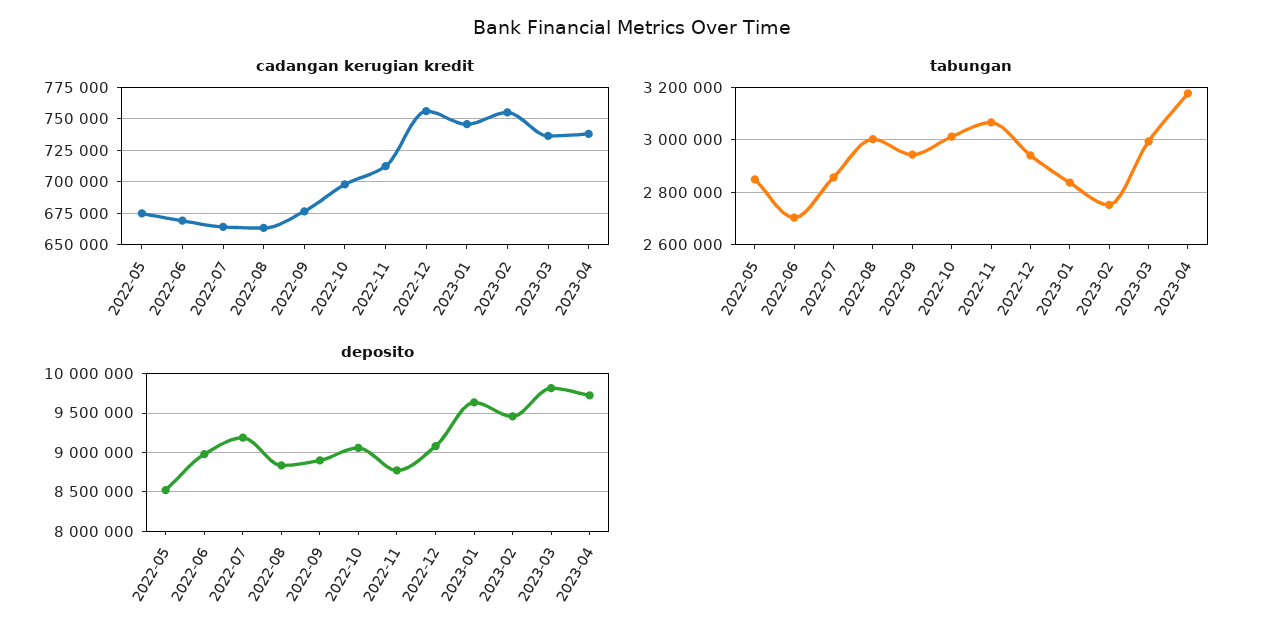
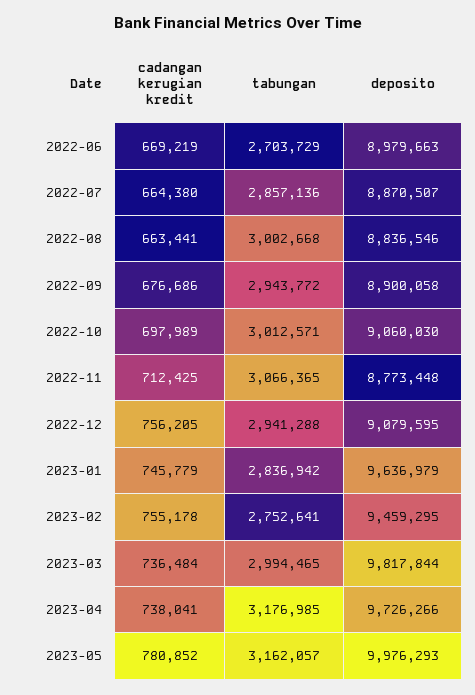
cadangan kerugian kredit, 2022-05: 675000 -> none
tabungan, 2022-05: 2850000 -> none
deposito, 2022-05: 8500000 -> none
deposito, 2022-07: 9200000 -> 8870507
cadangan kerugian kredit, 2023-05: none -> 780852
tabungan, 2023-05: none -> 3162057
deposito, 2023-05: none -> 9976293

